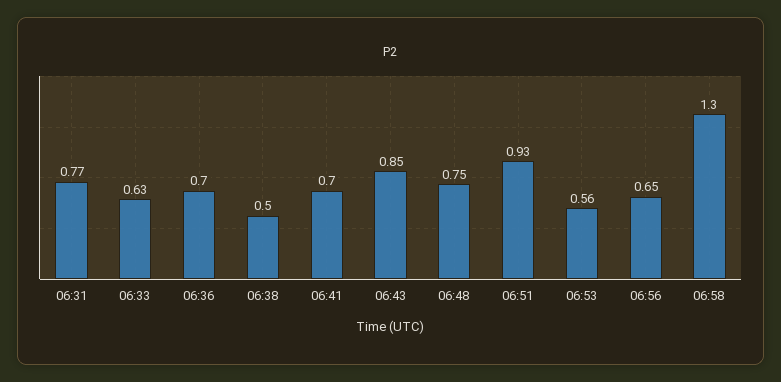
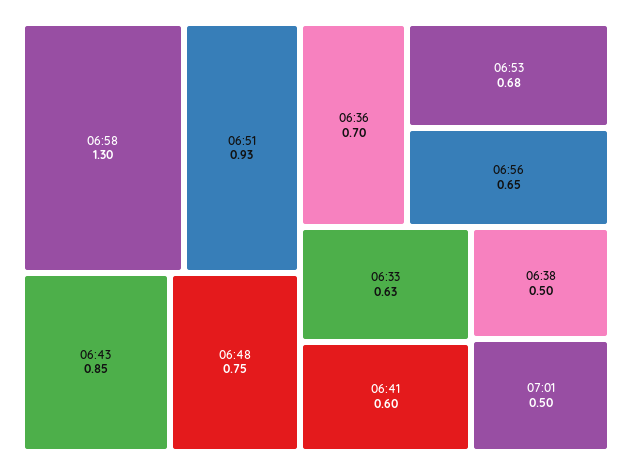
06:31: 0.77 -> none
06:41: 0.7 -> 0.6
06:53: 0.56 -> 0.68
07:01: none -> 0.5

